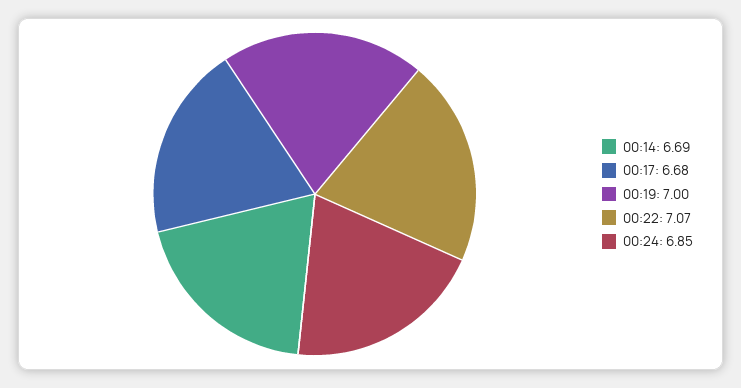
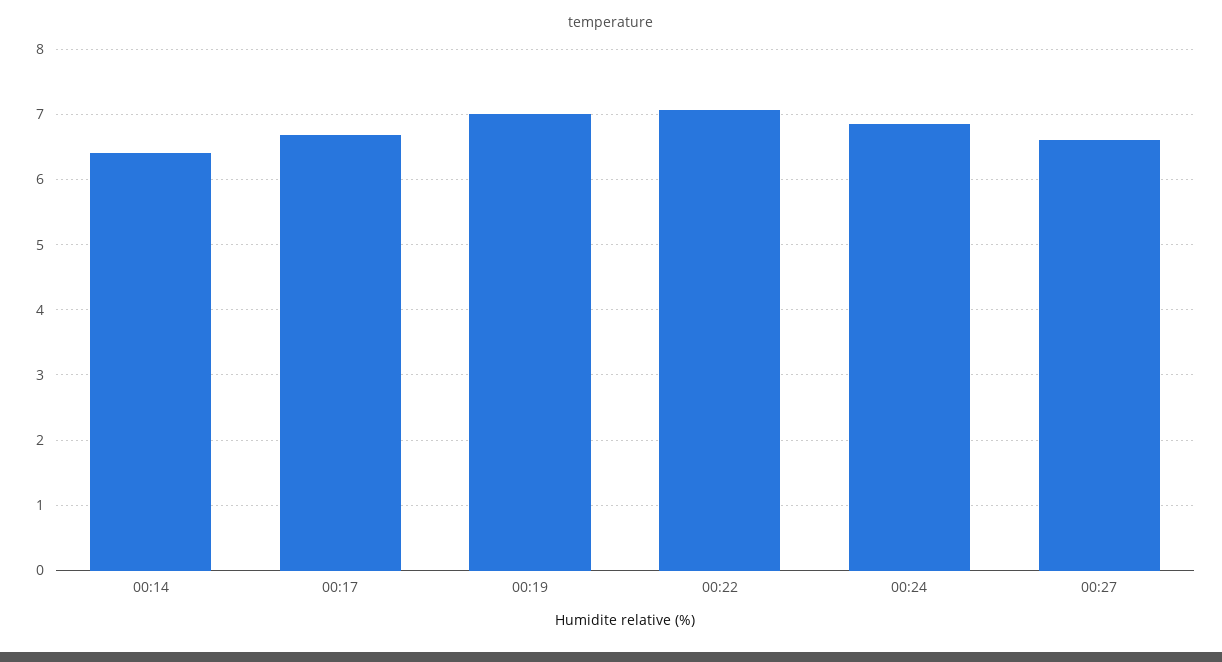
00:14: 6.69 -> 6.4
00:27: none -> 6.6

